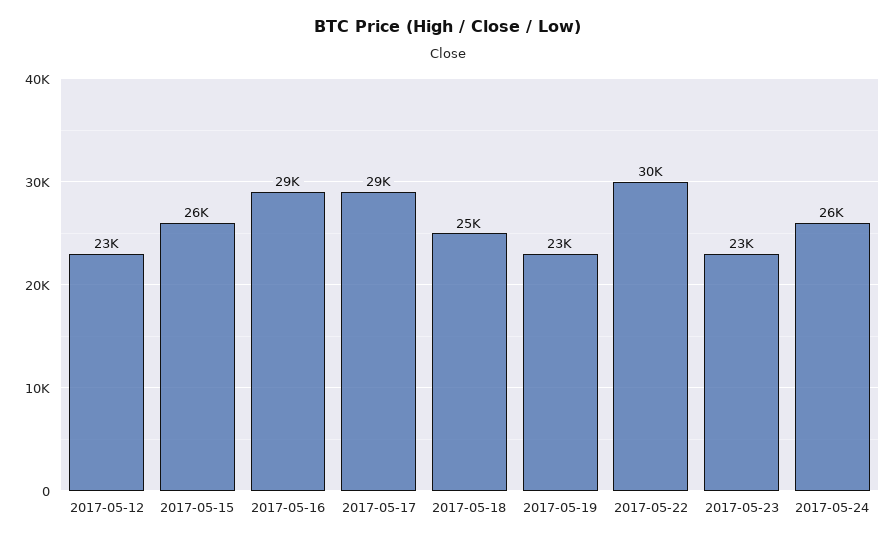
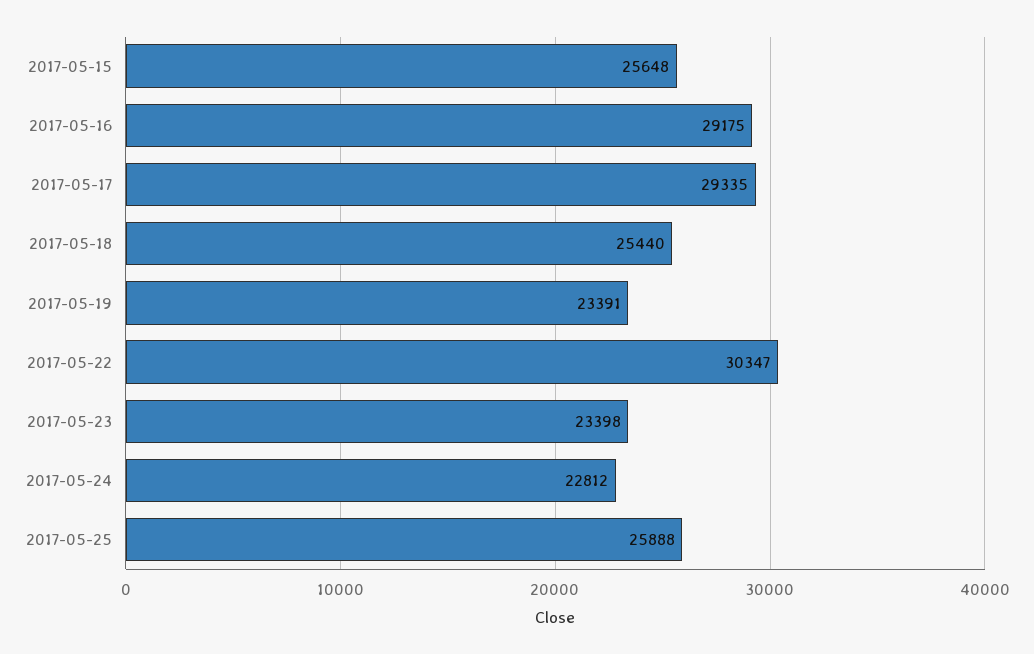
2017-05-12: 23000 -> none
2017-05-24: 26000 -> 22812
2017-05-25: none -> 25888

